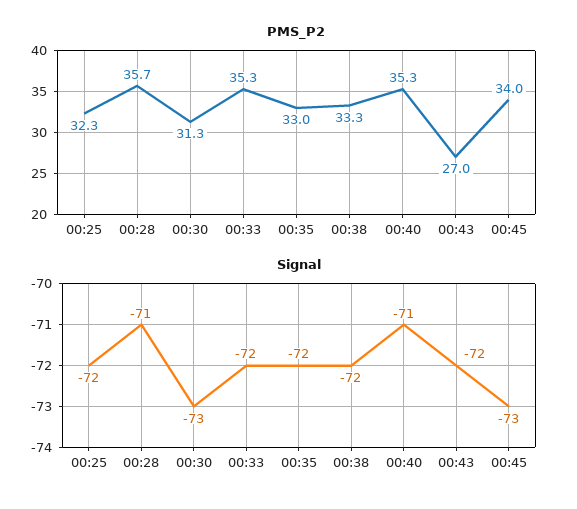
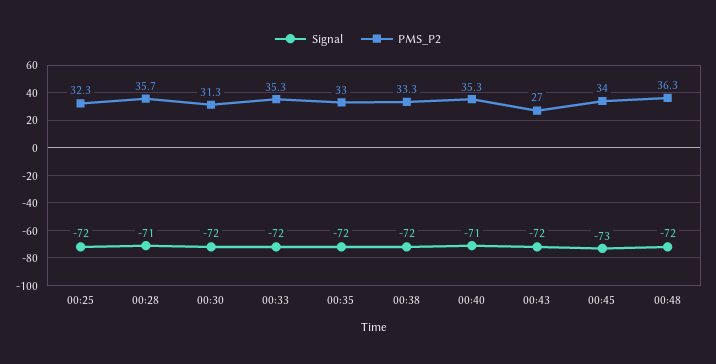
Signal, 00:30: -73 -> -72
Signal, 00:48: none -> -72
PMS_P2, 00:48: none -> 36.3

